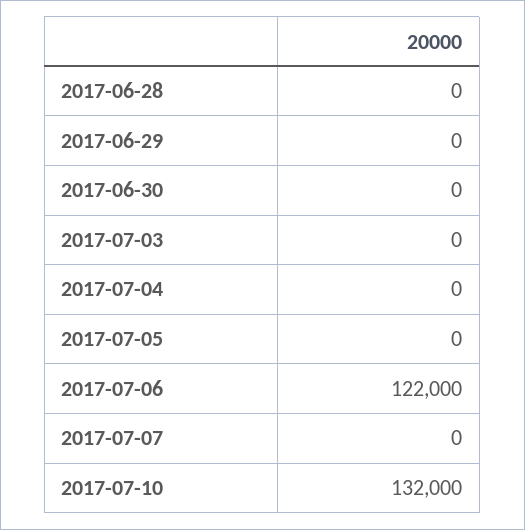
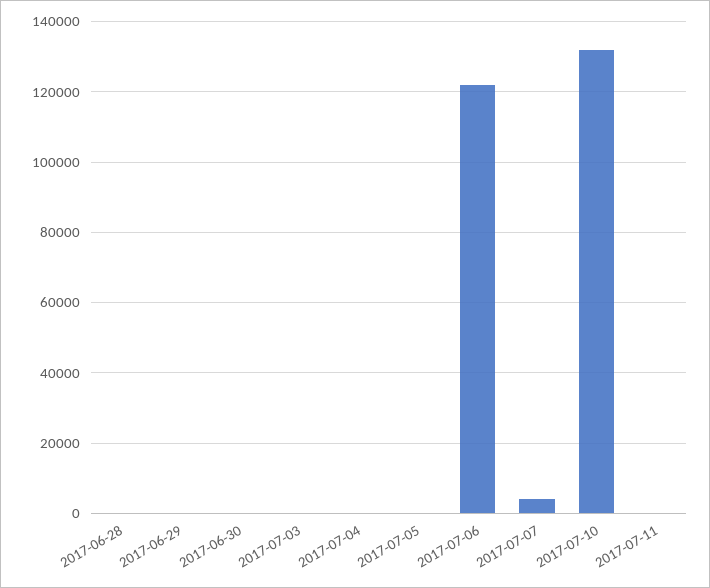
2017-07-07: 0 -> 4000
2017-07-11: none -> 0

